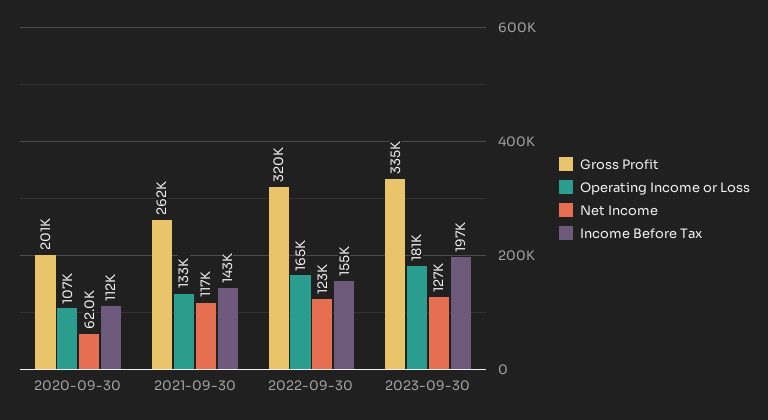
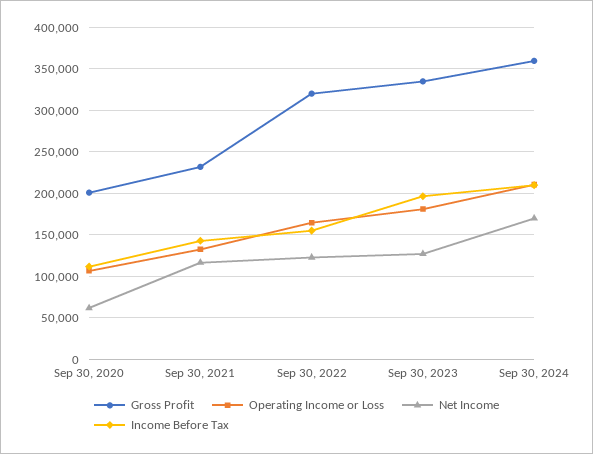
Gross Profit, 2021-09-30: 262000 -> 230000
Gross Profit, Sep 30, 2024: none -> 360000
Operating Income or Loss, Sep 30, 2024: none -> 210000
Net Income, Sep 30, 2024: none -> 170000
Income Before Tax, Sep 30, 2024: none -> 210000

